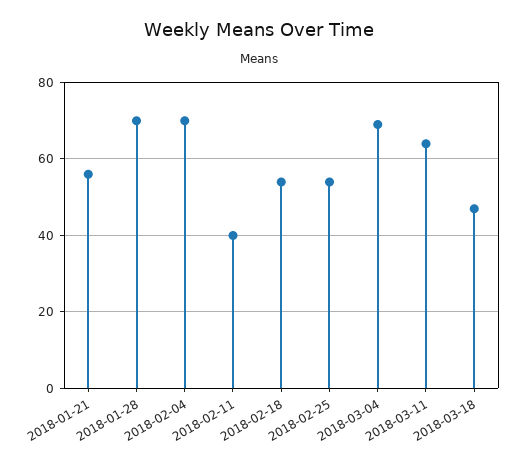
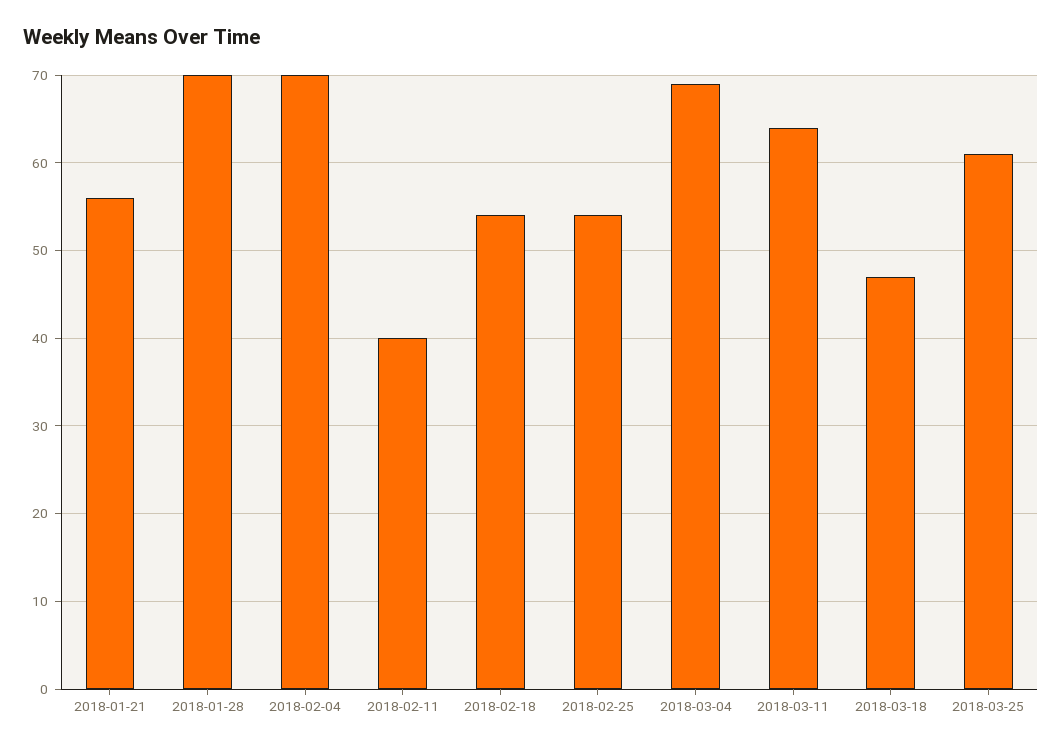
2018-03-25: none -> 61

